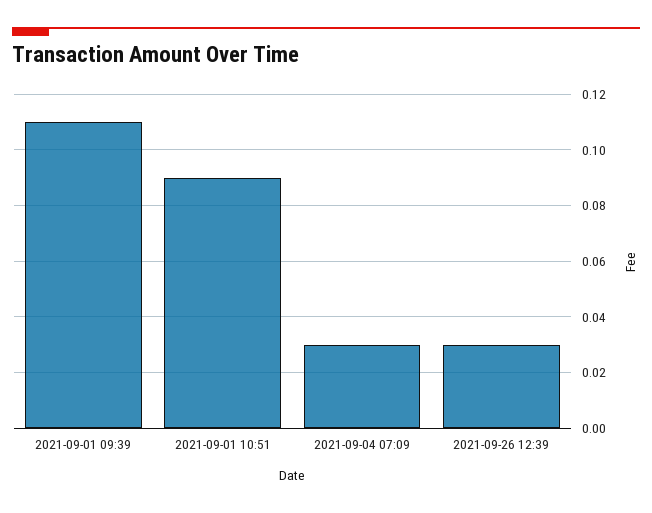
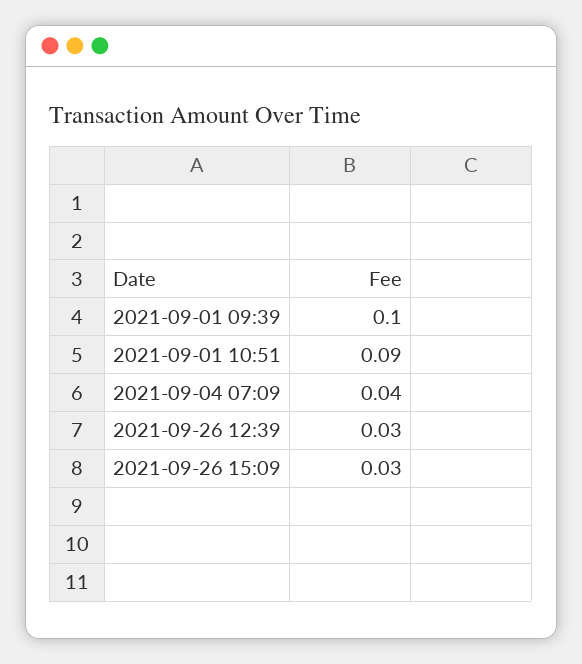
2021-09-01 09:39: 0.11 -> 0.1
2021-09-04 07:09: 0.03 -> 0.04
2021-09-26 15:09: none -> 0.03

